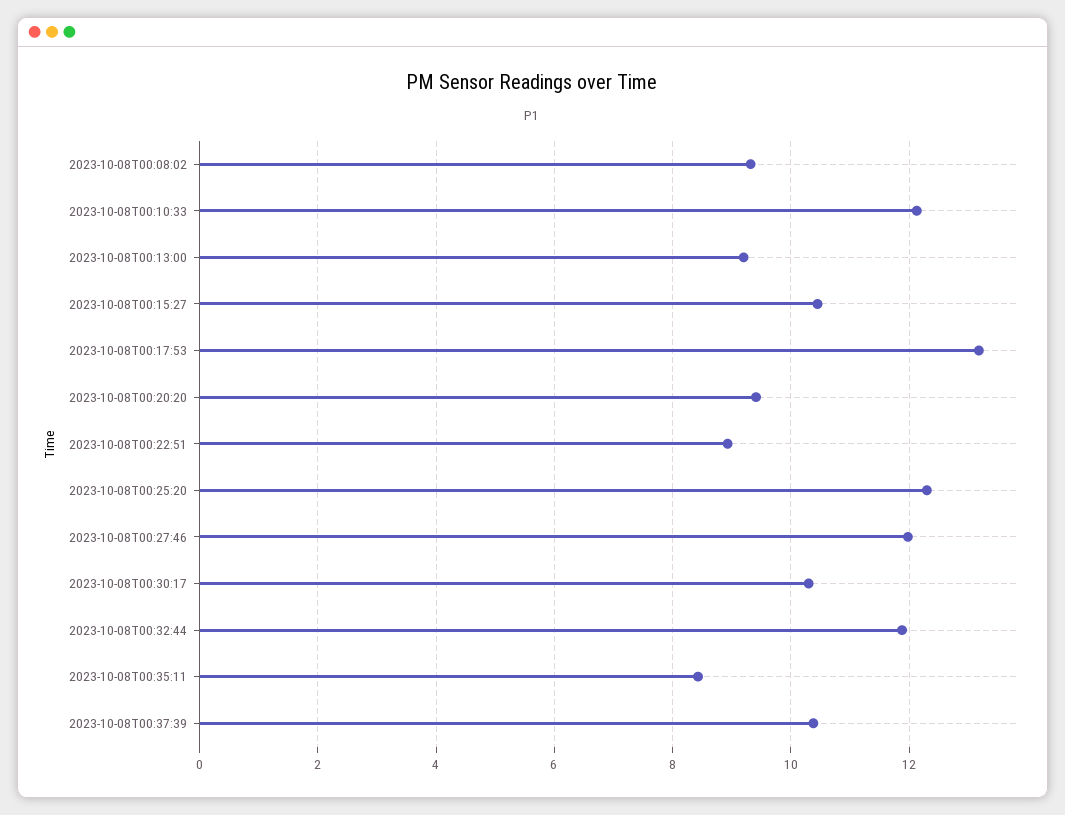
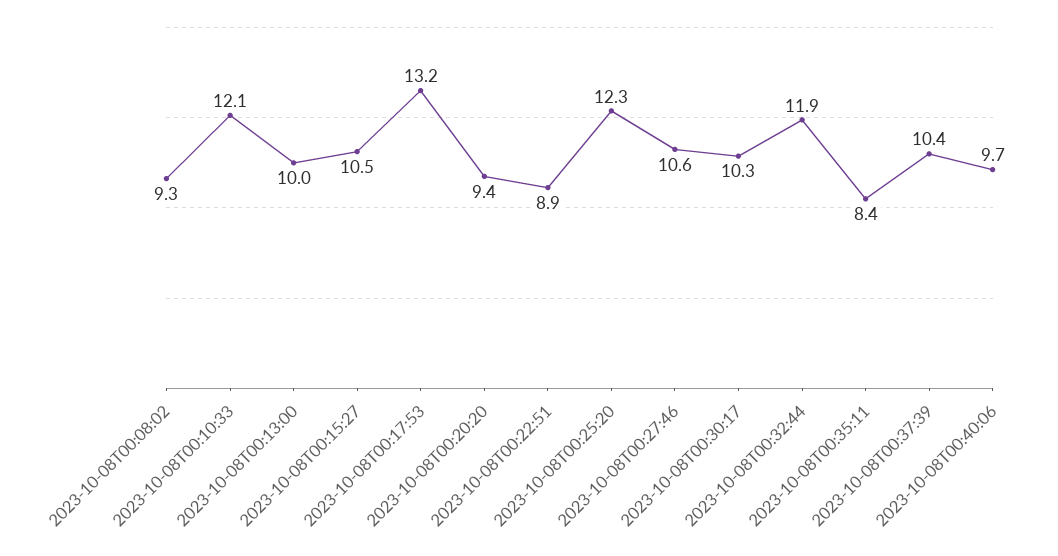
2023-10-08T00:13:00: 9.2 -> 10
2023-10-08T00:27:46: 12 -> 10.6
2023-10-08T00:40:06: none -> 9.7

